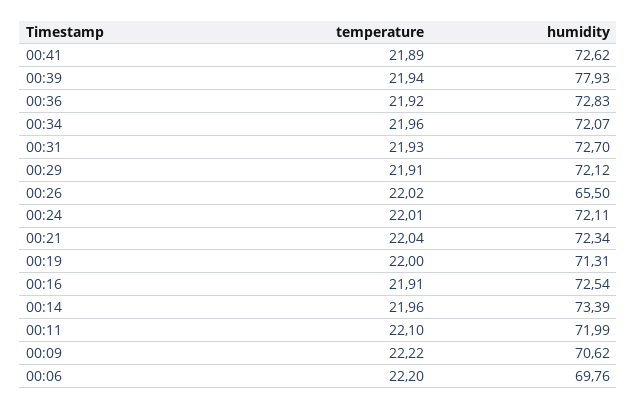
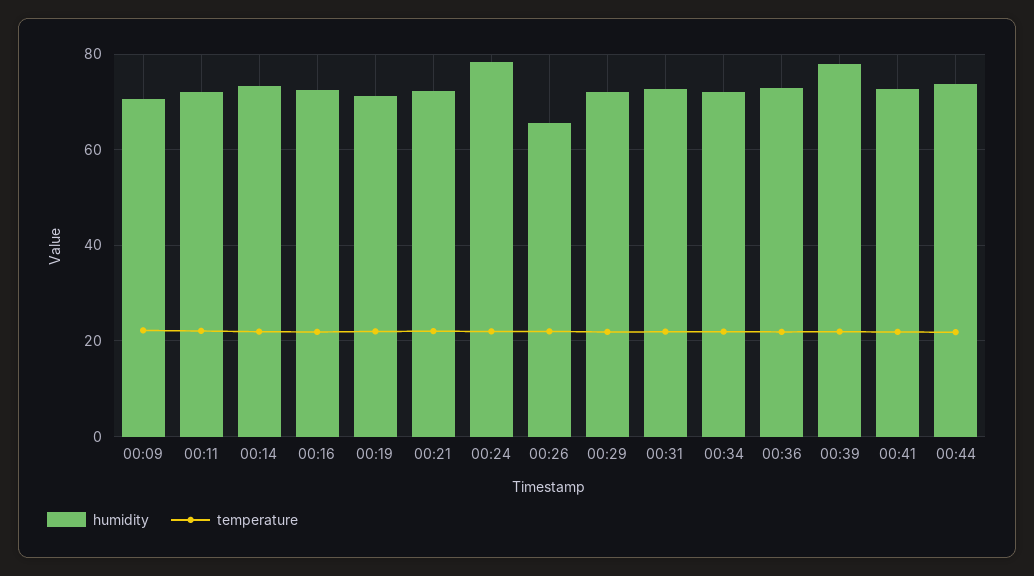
humidity, 00:24: 72.11 -> 78
temperature, 00:06: 22.2 -> none
humidity, 00:06: 69.76 -> none
humidity, 00:44: none -> 74
temperature, 00:44: none -> 22

